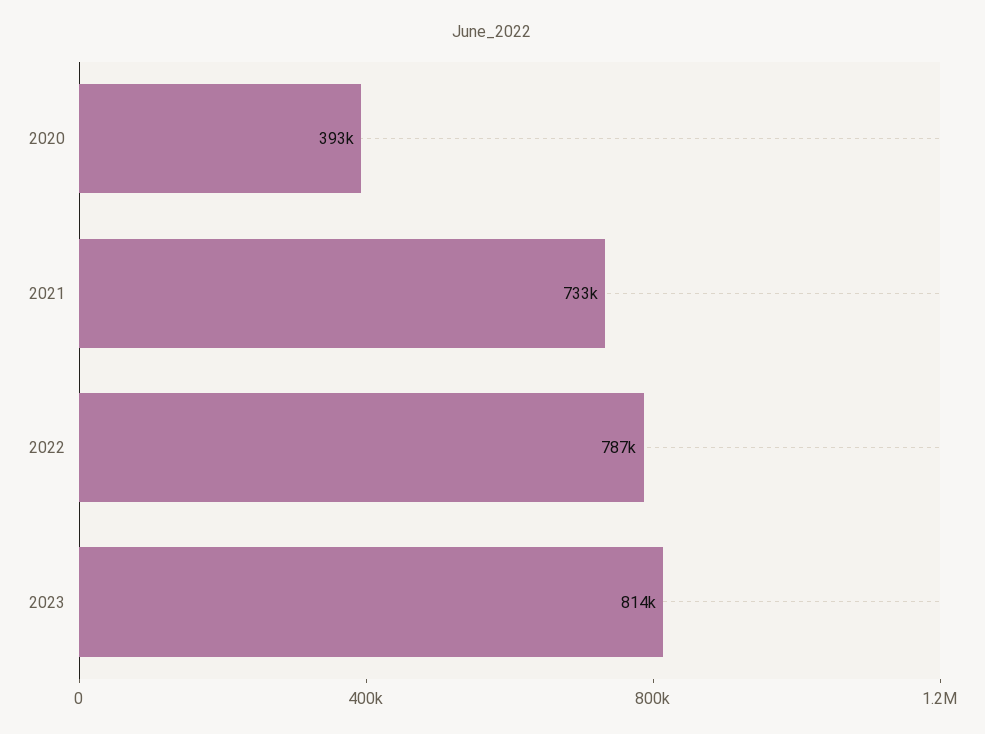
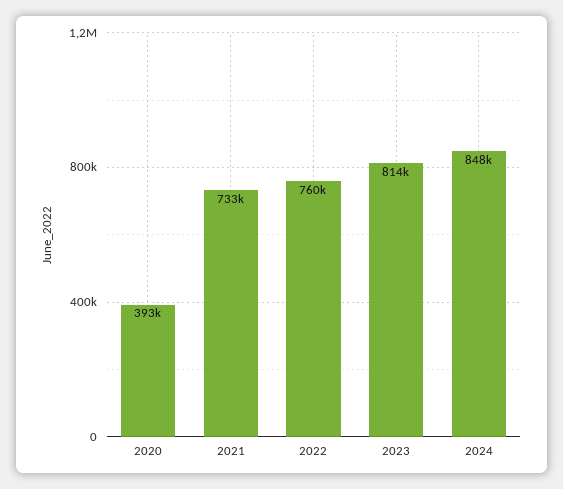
2022: 787000 -> 760000
2024: none -> 848000

